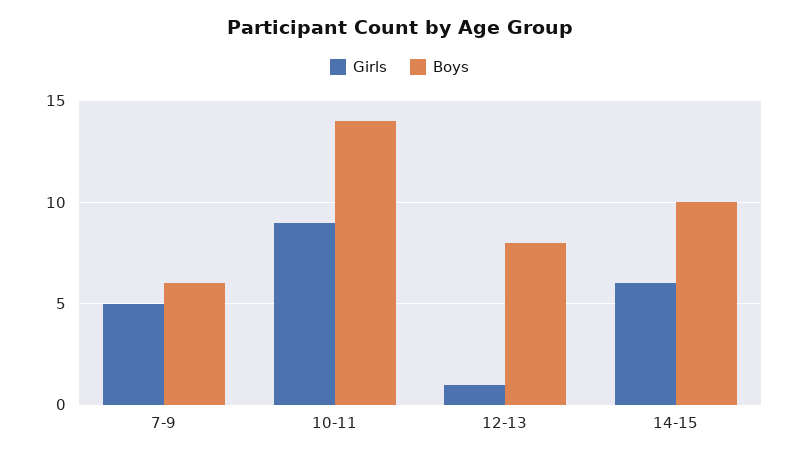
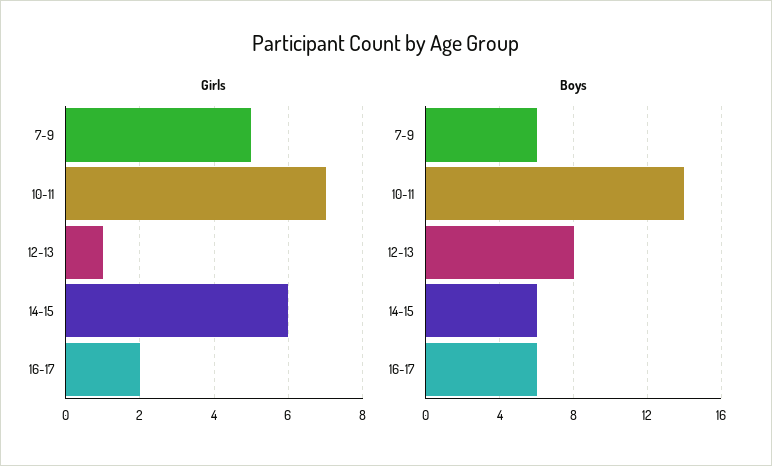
Girls, 10-11: 9 -> 7
Boys, 14-15: 10 -> 6
Girls, 16-17: none -> 2
Boys, 16-17: none -> 6

